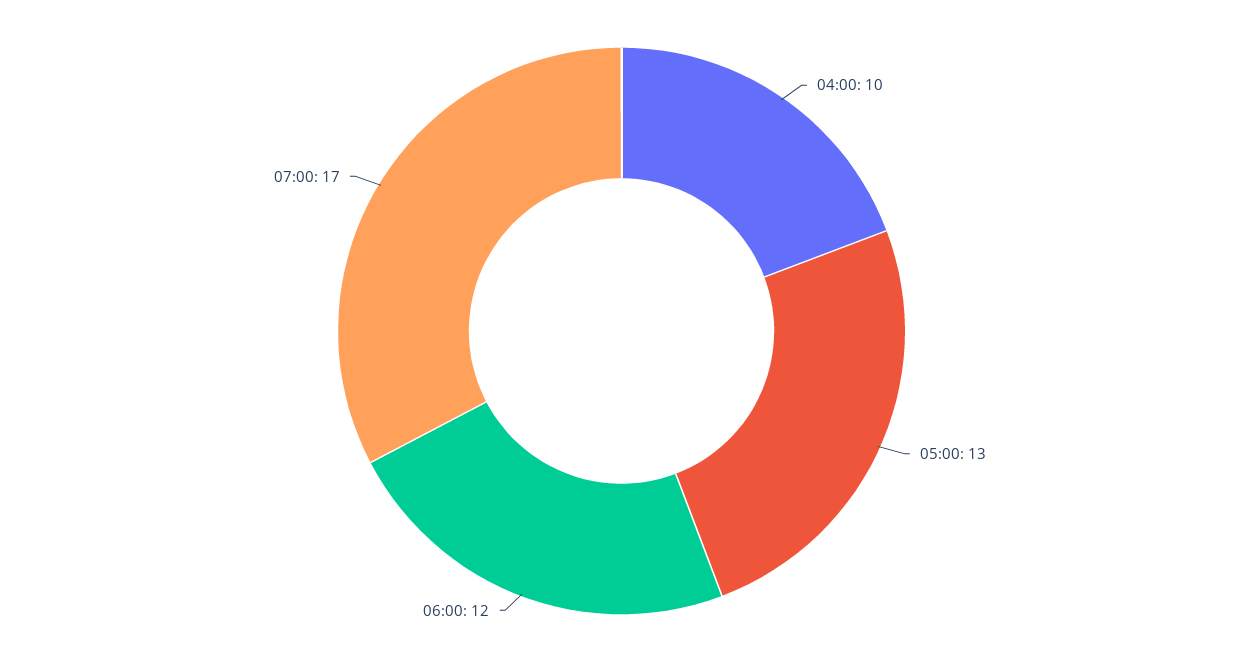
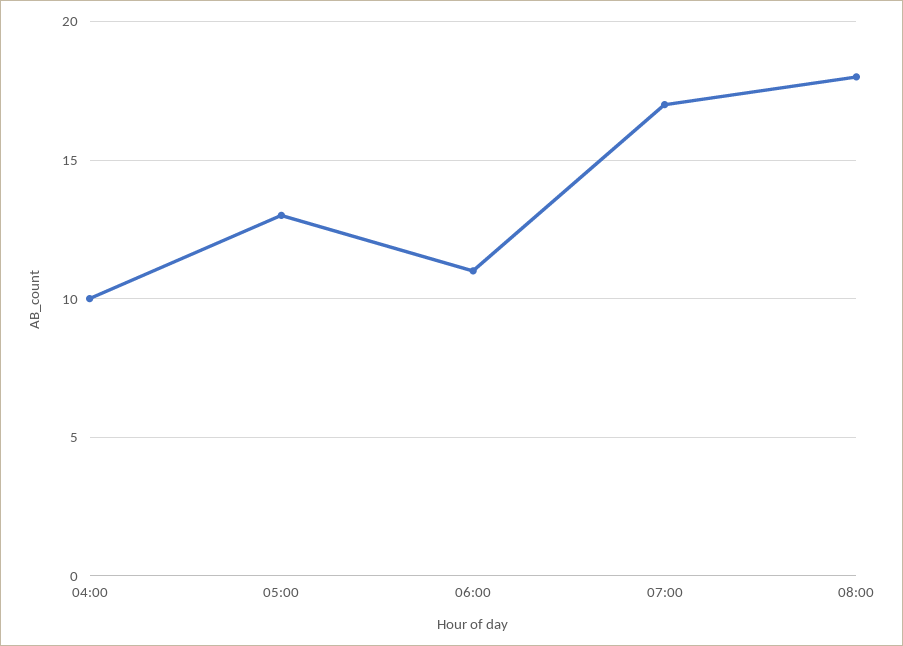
06:00: 12 -> 11
08:00: none -> 18

